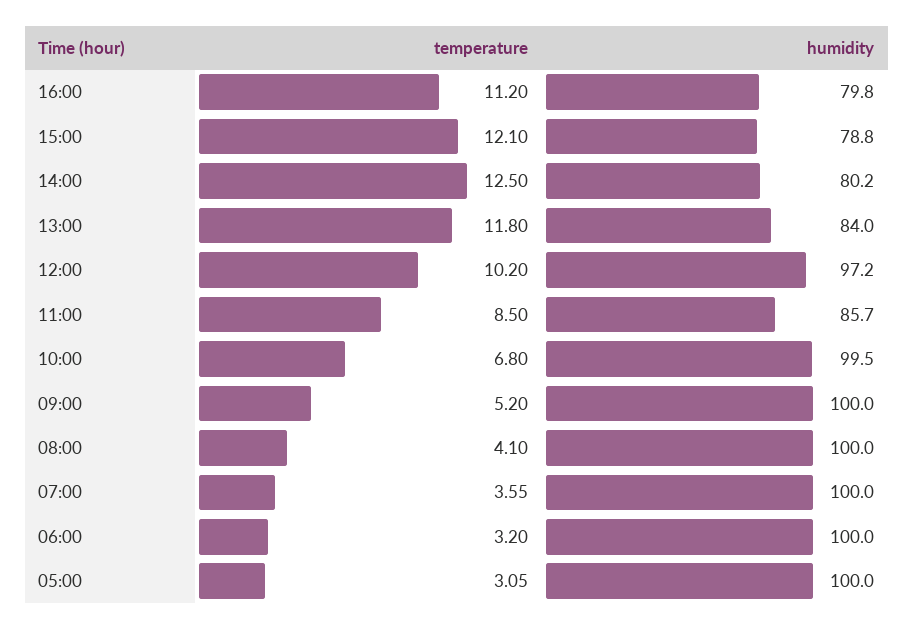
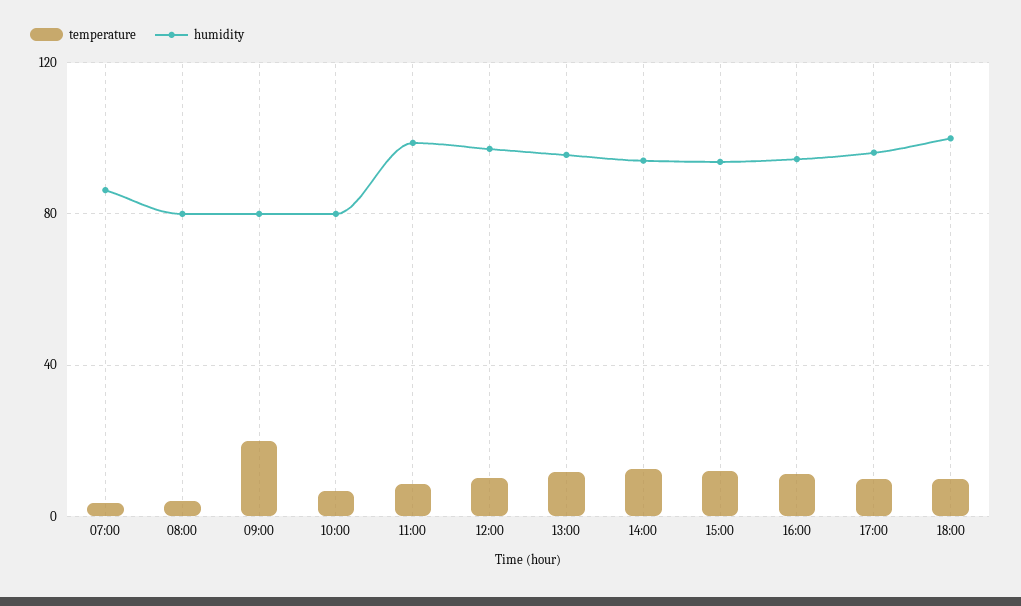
humidity, 16:00: 79.8 -> 95
humidity, 15:00: 78.8 -> 95
humidity, 14:00: 80.2 -> 95
humidity, 13:00: 84 -> 95
humidity, 11:00: 85.7 -> 100
humidity, 10:00: 99.5 -> 80
temperature, 09:00: 5.2 -> 20
humidity, 09:00: 100 -> 80
humidity, 08:00: 100 -> 80
humidity, 07:00: 100 -> 85
temperature, 06:00: 3.2 -> none
humidity, 06:00: 100 -> none
temperature, 05:00: 3.05 -> none
humidity, 05:00: 100 -> none
temperature, 17:00: none -> 10
humidity, 17:00: none -> 95
temperature, 18:00: none -> 10
humidity, 18:00: none -> 100

